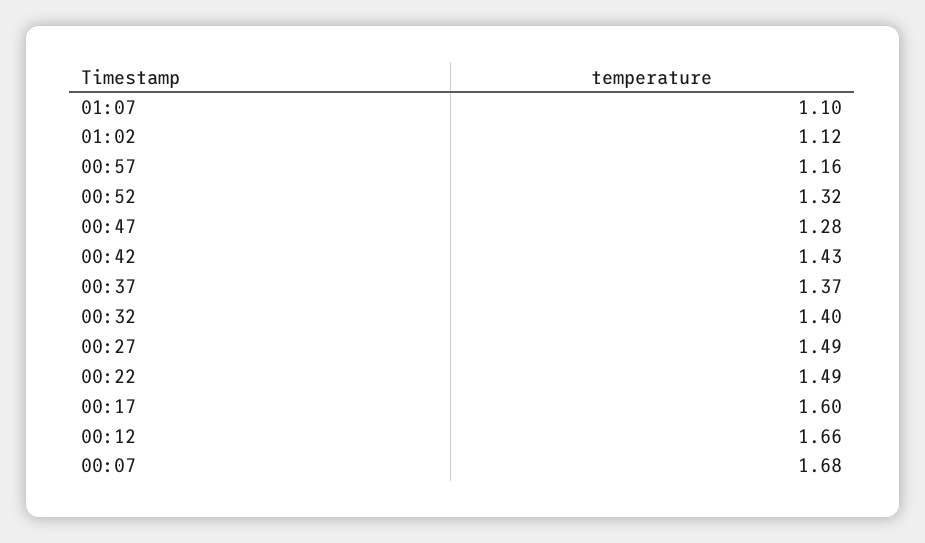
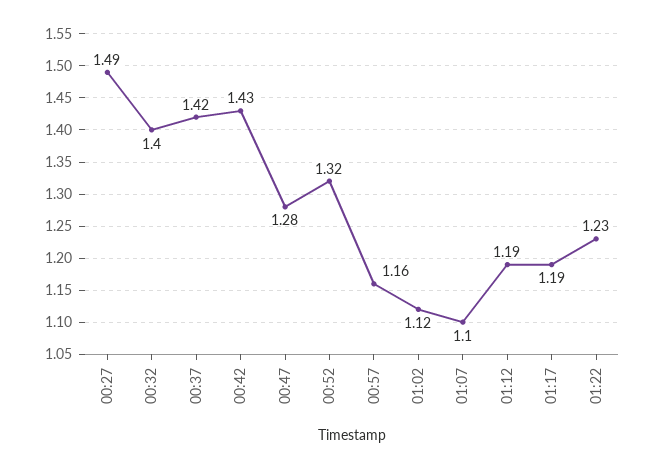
00:37: 1.37 -> 1.42
00:22: 1.49 -> none
00:17: 1.6 -> none
00:12: 1.66 -> none
00:07: 1.68 -> none
01:12: none -> 1.19
01:17: none -> 1.19
01:22: none -> 1.23

